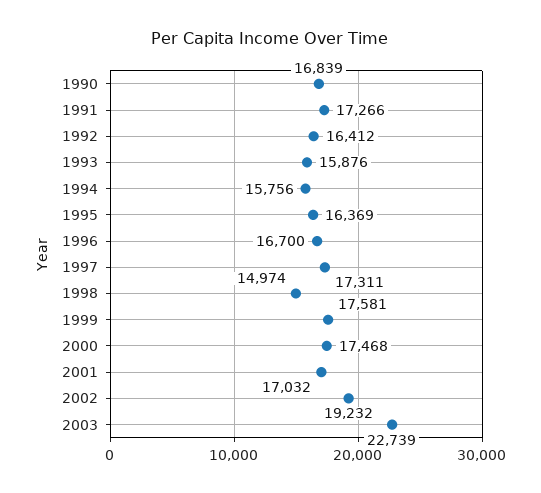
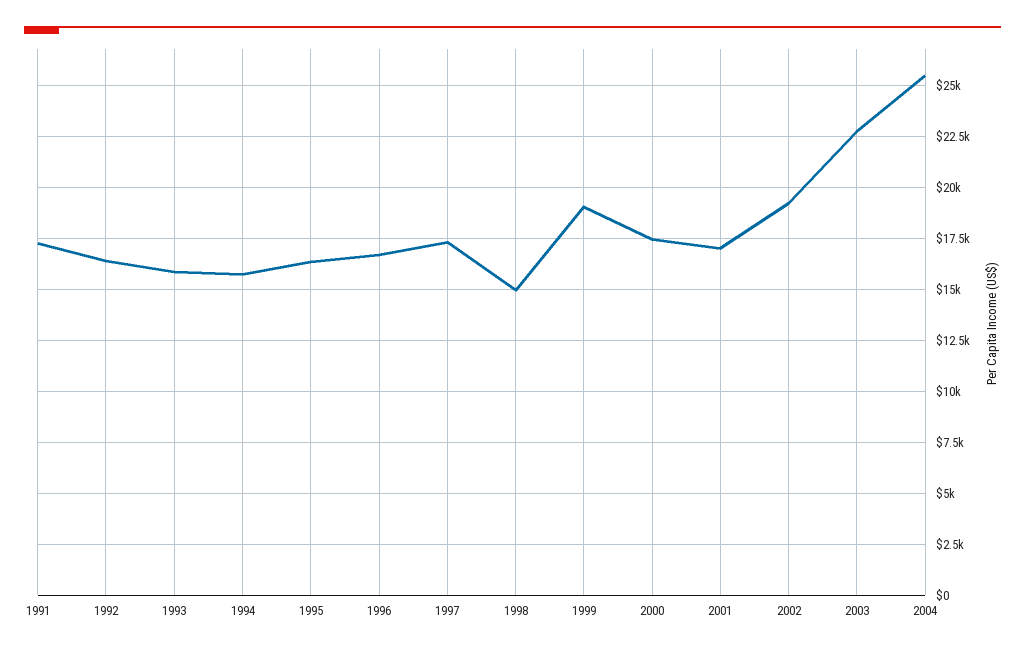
1990: 16839 -> none
1999: 17581 -> 19000
2004: none -> 25500

